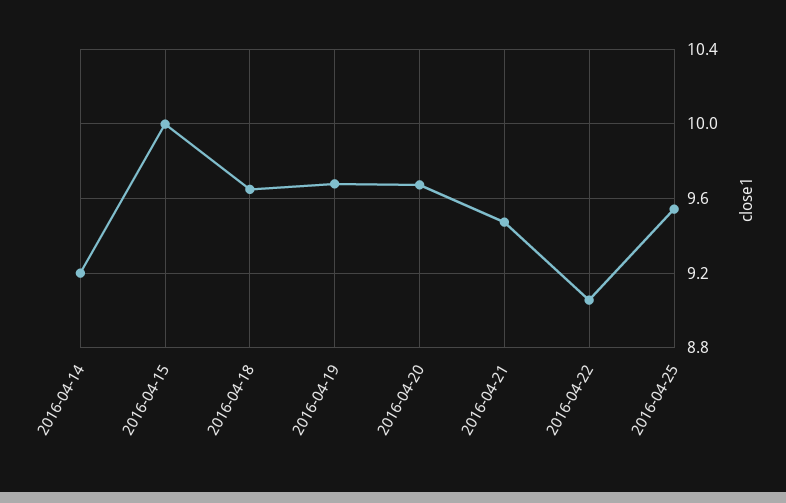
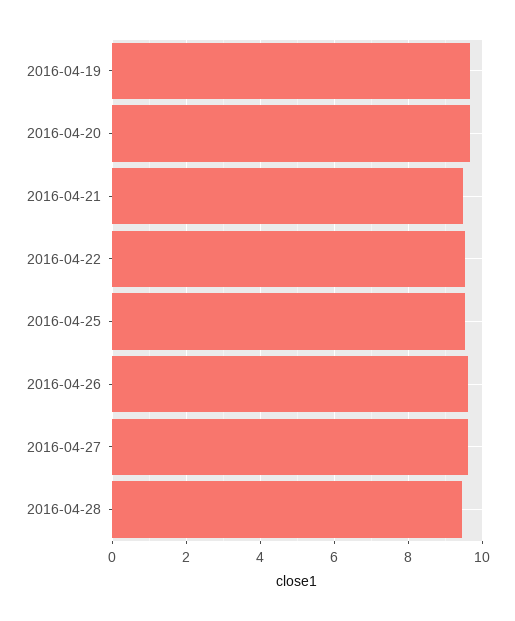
2016-04-14: 9.2 -> none
2016-04-15: 10 -> none
2016-04-18: 9.65 -> none
2016-04-22: 9.05 -> 9.6
2016-04-26: none -> 9.6
2016-04-27: none -> 9.6
2016-04-28: none -> 9.4

